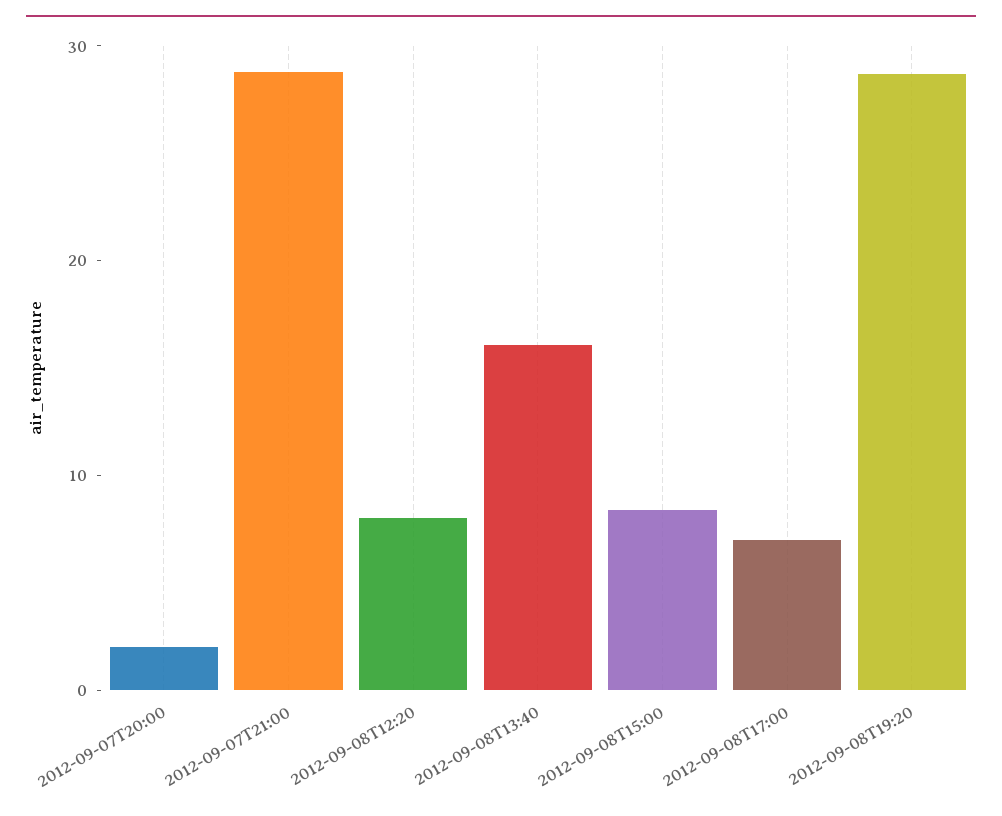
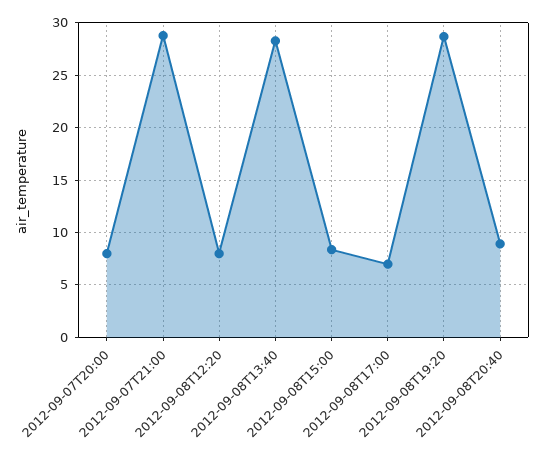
2012-09-07T20:00: 2 -> 8
2012-09-08T13:40: 16 -> 28
2012-09-08T20:40: none -> 9

